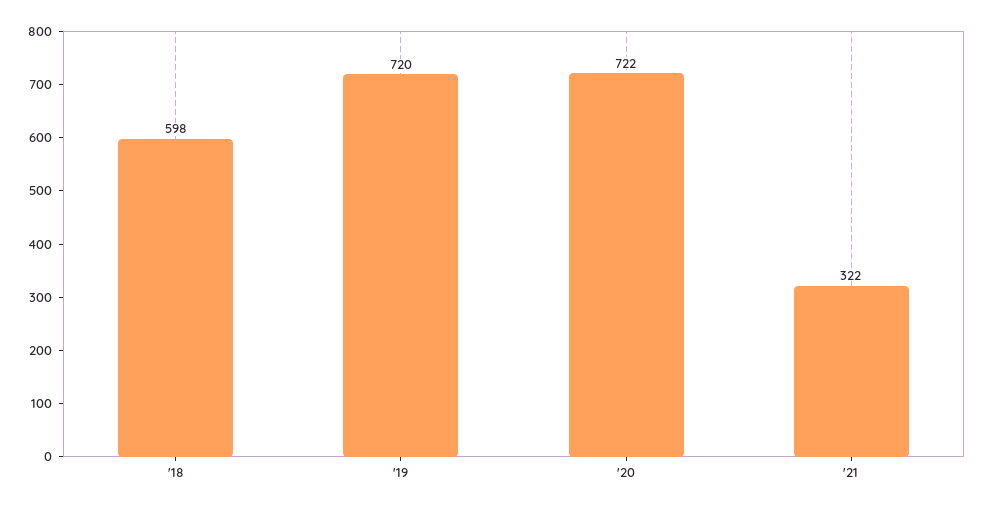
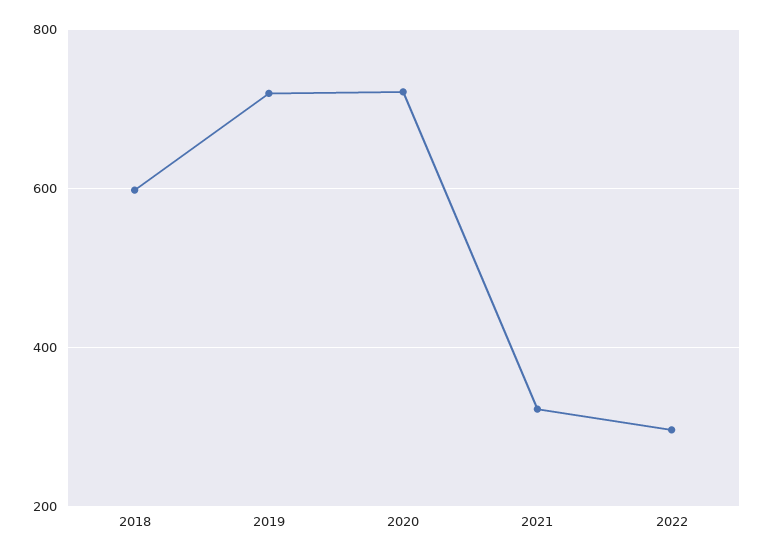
2022: none -> 300

